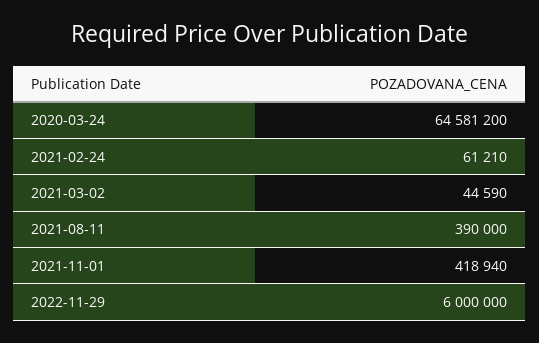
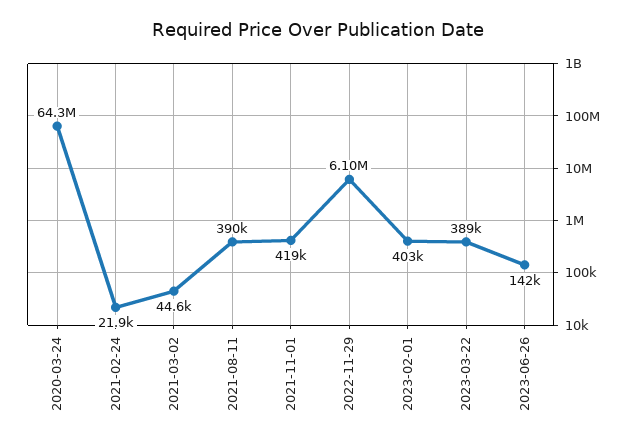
2020-03-24: 64581200 -> 64300000
2021-02-24: 61210 -> 21900
2022-11-29: 6000000 -> 6100000
2023-02-01: none -> 403000
2023-03-22: none -> 389000
2023-06-26: none -> 142000

